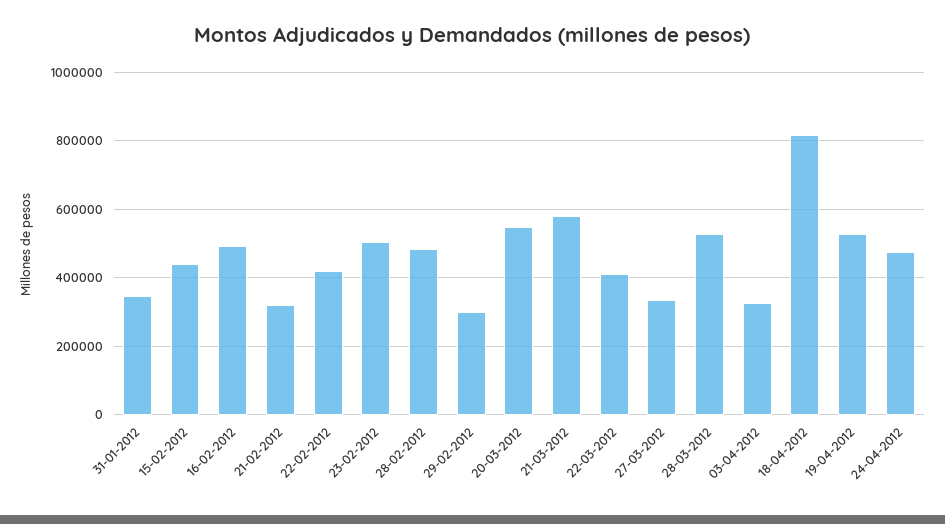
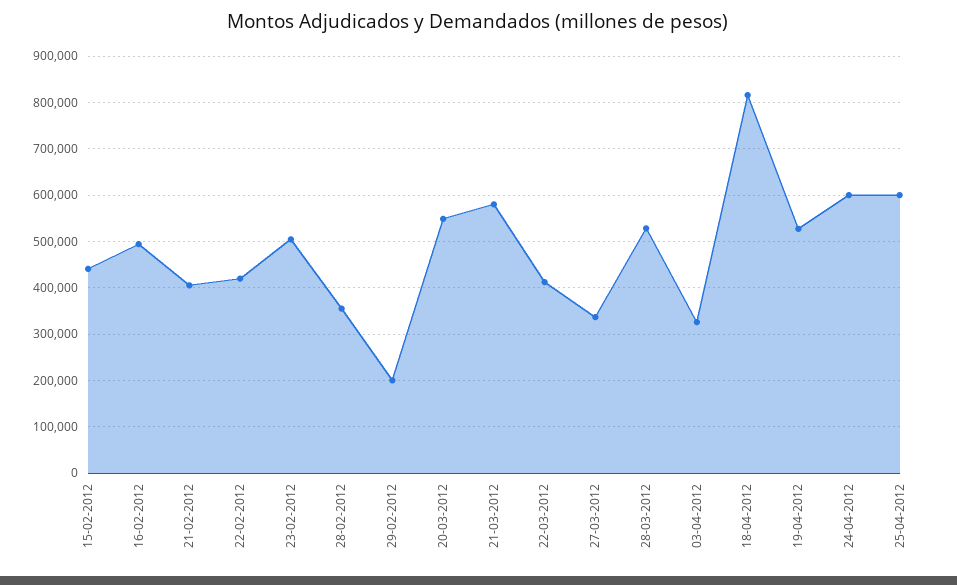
31-01-2012: 340000 -> none
21-02-2012: 320000 -> 400000
28-02-2012: 480000 -> 360000
29-02-2012: 300000 -> 200000
24-04-2012: 480000 -> 600000
25-04-2012: none -> 600000

